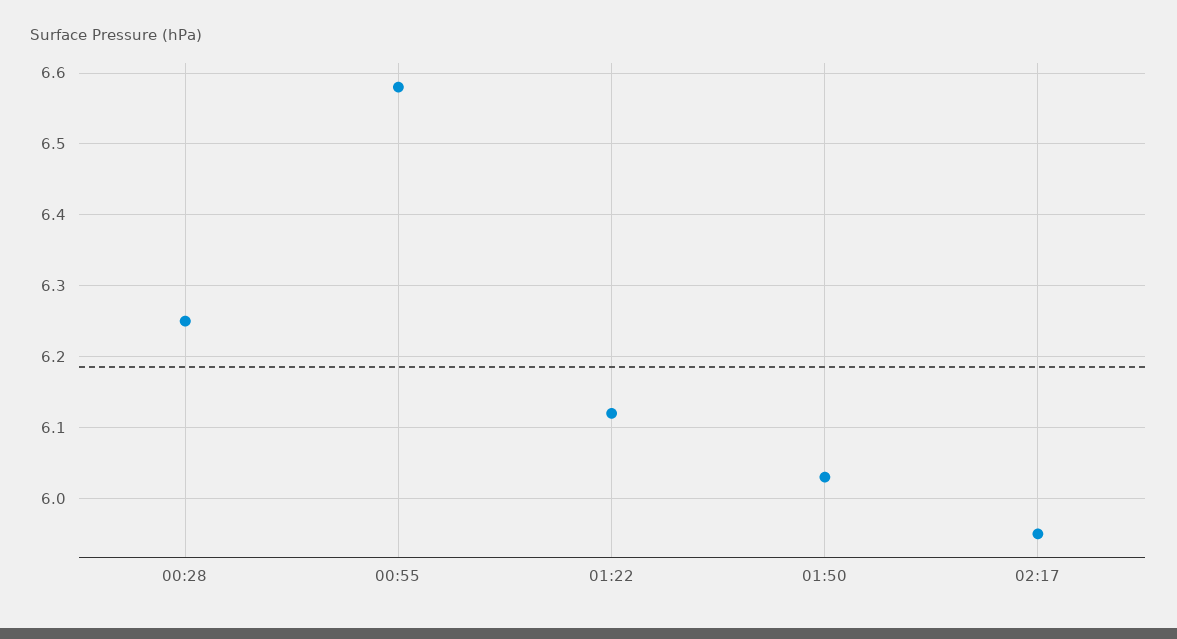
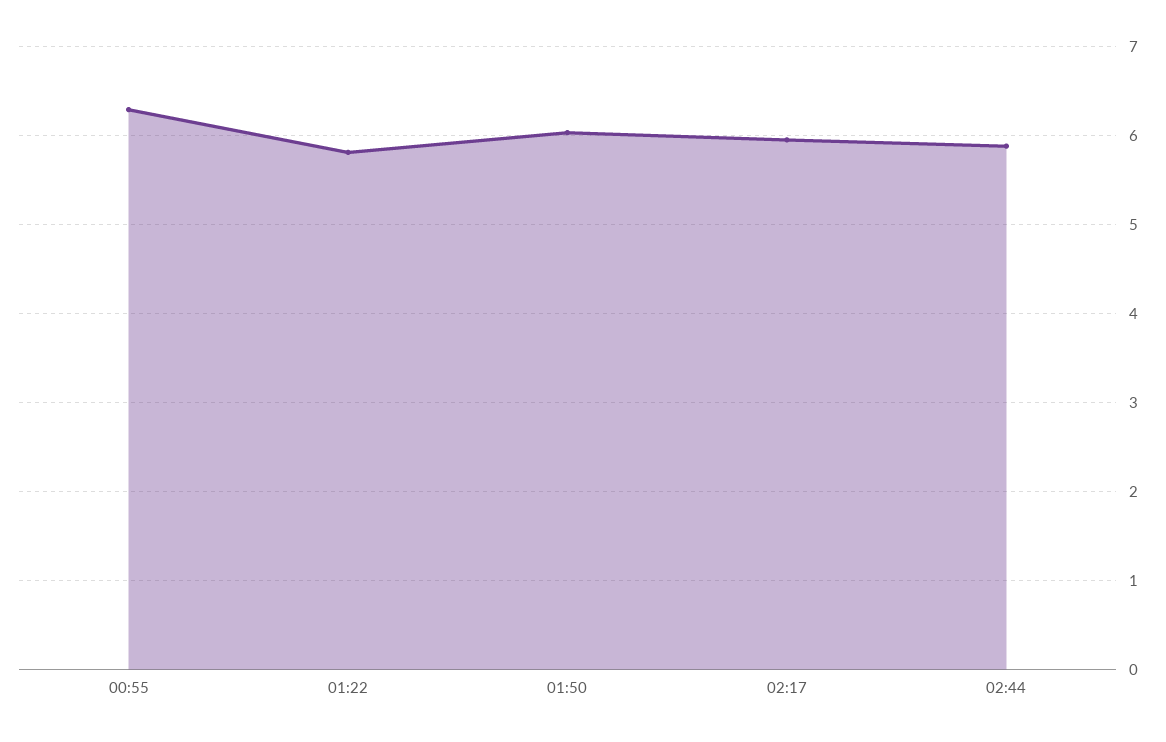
00:28: 6.25 -> none
00:55: 6.58 -> 6.3
01:22: 6.12 -> 5.8
02:44: none -> 5.9

